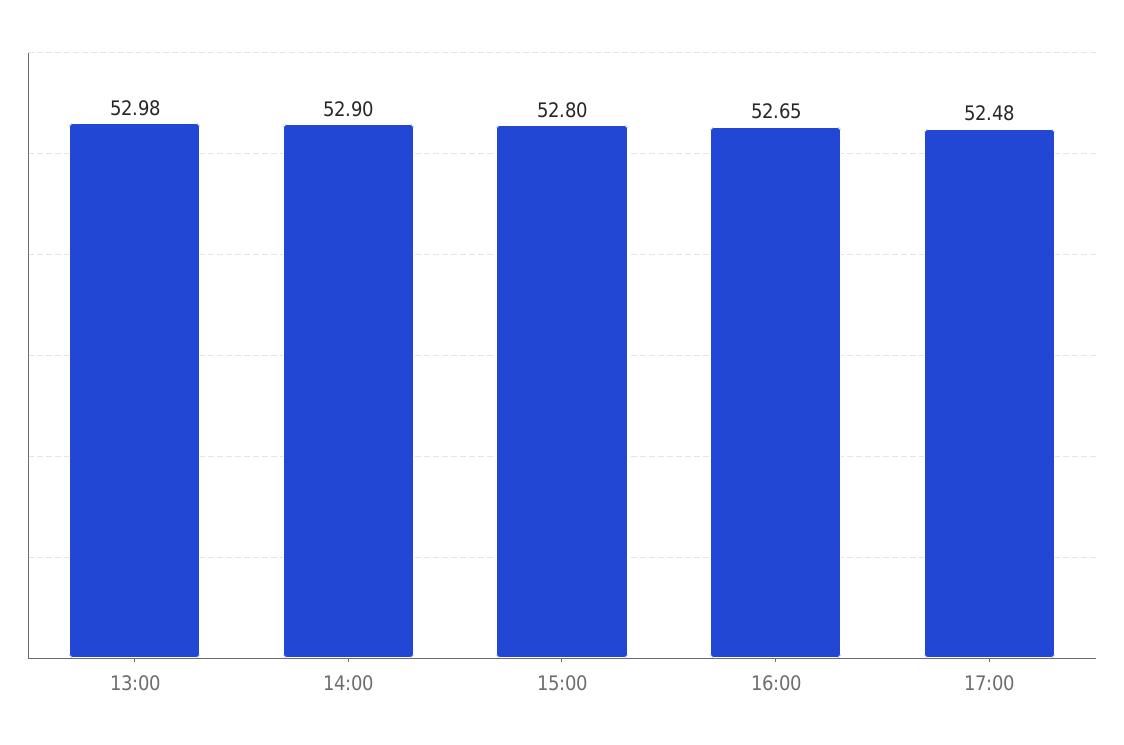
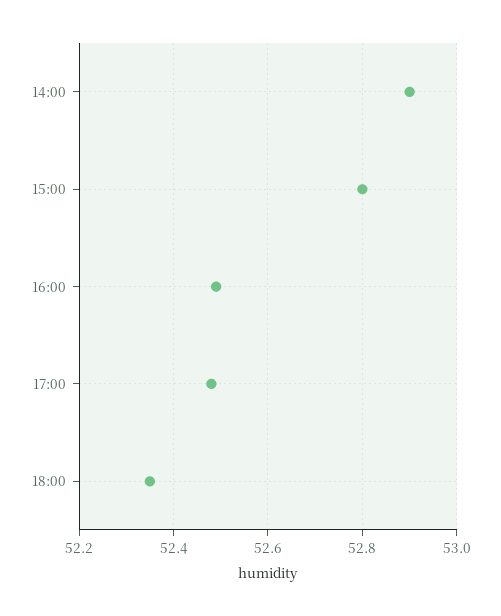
13:00: 52.98 -> none
16:00: 52.65 -> 52.5
18:00: none -> 52.35

